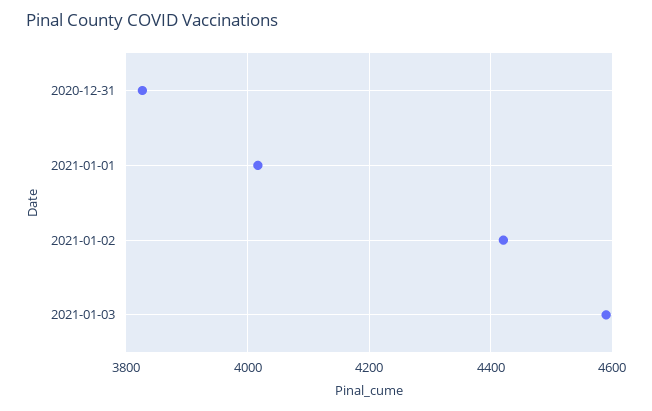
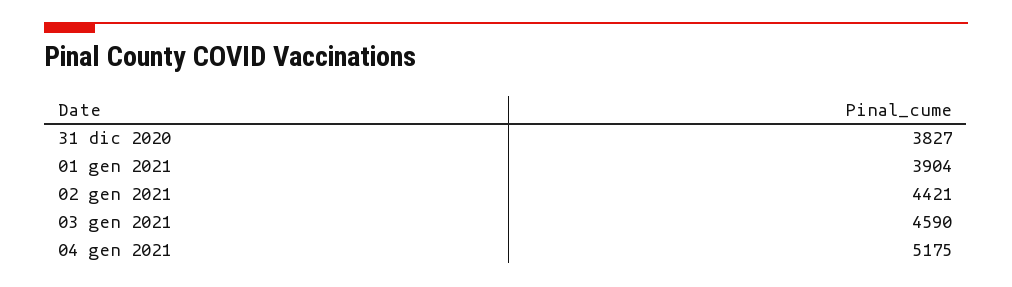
2021-01-01: 4020 -> 3904
04 gen 2021: none -> 5175

